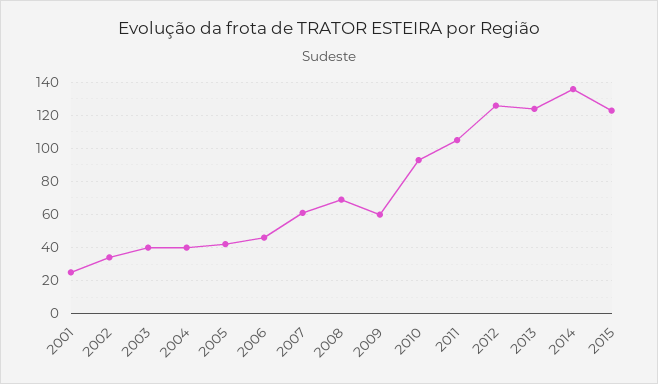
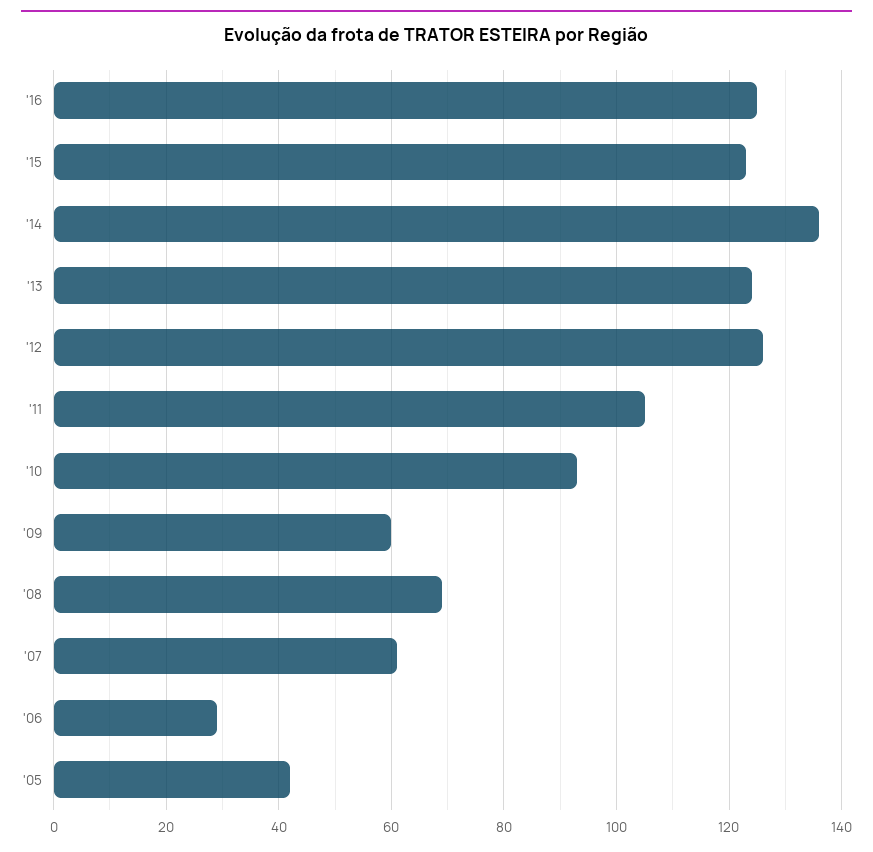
2001: 25 -> none
2002: 35 -> none
2003: 40 -> none
2004: 40 -> none
2006: 45 -> 30
'16: none -> 125

